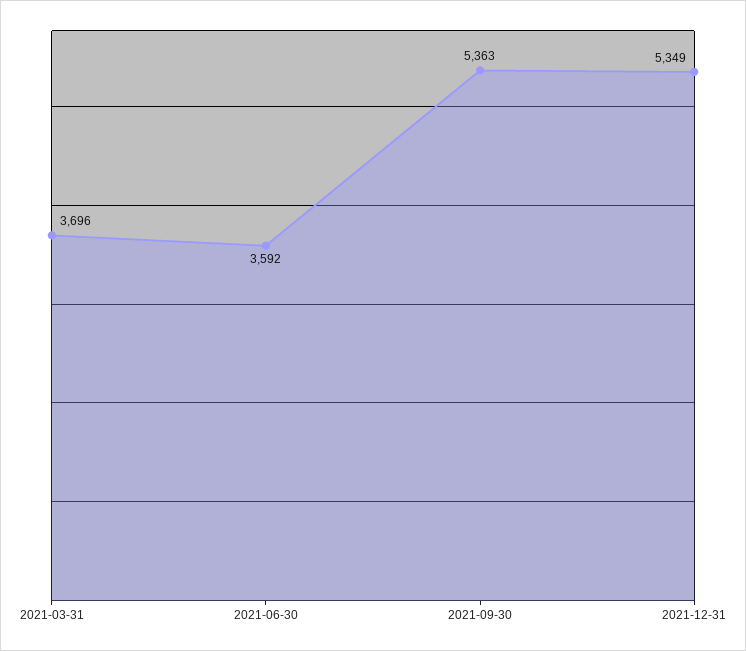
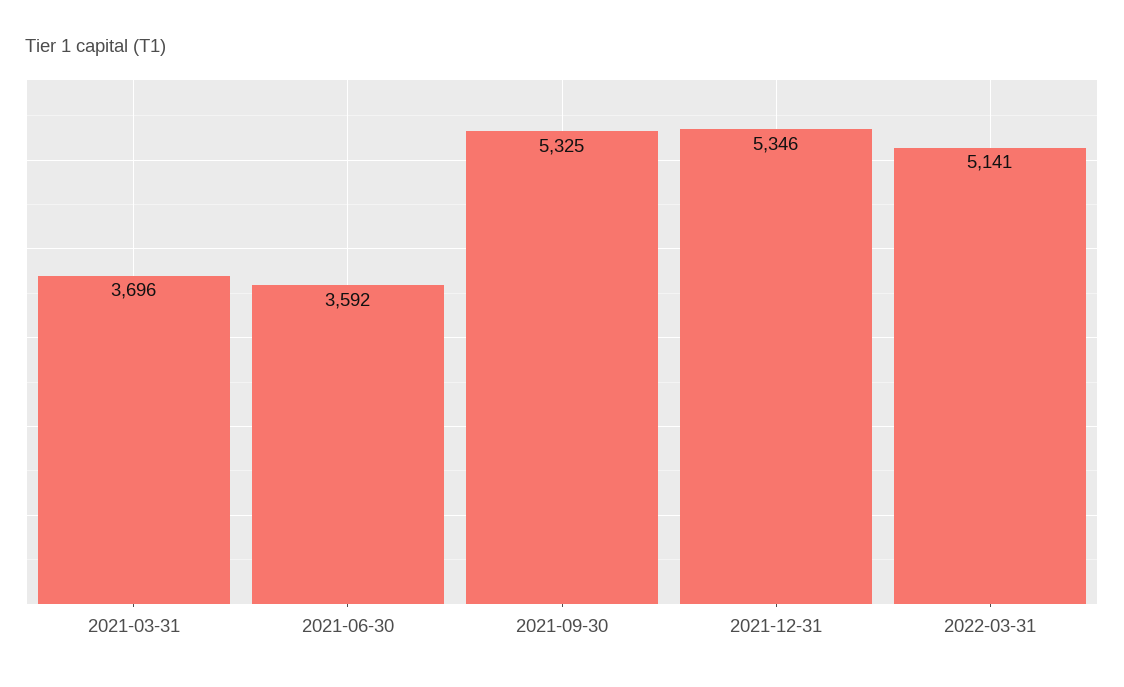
2021-09-30: 5363 -> 5325
2021-12-31: 5349 -> 5346
2022-03-31: none -> 5141

